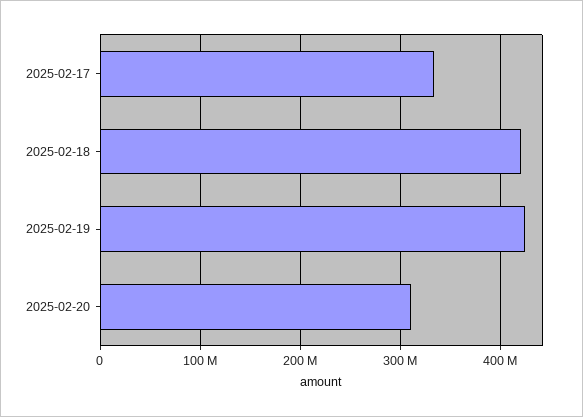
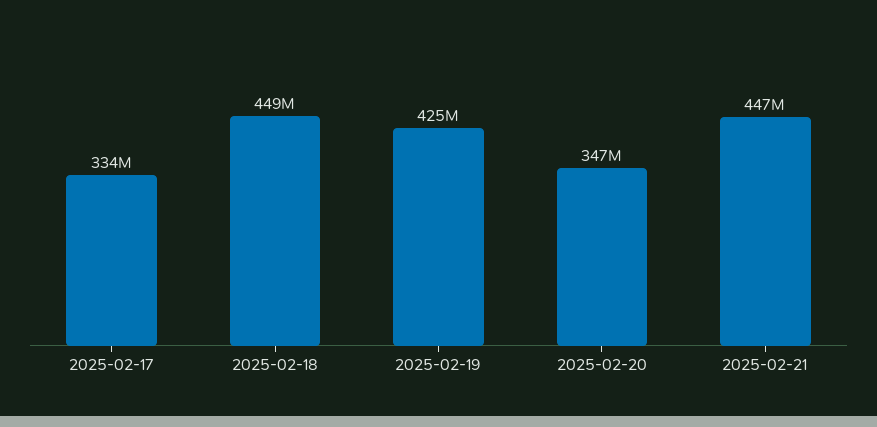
2025-02-18: 420000000 -> 449000000
2025-02-20: 310000000 -> 347000000
2025-02-21: none -> 447000000

